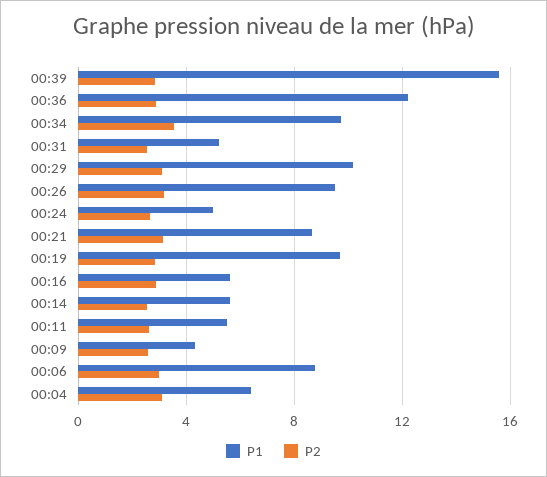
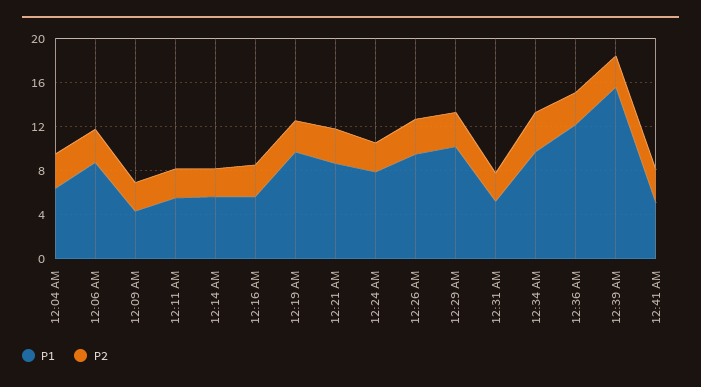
P1, 00:24: 5 -> 8
P1, 12:41 AM: none -> 5
P2, 12:41 AM: none -> 3

